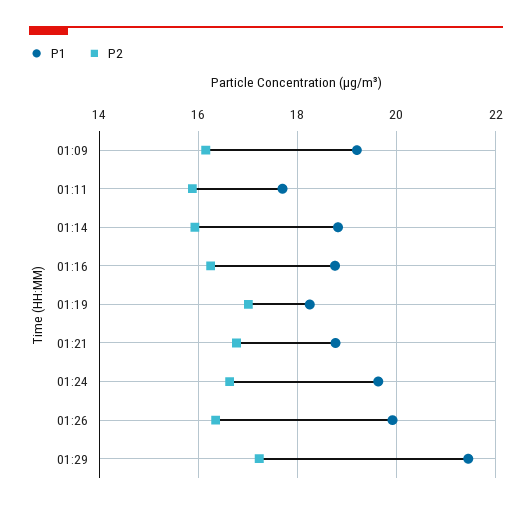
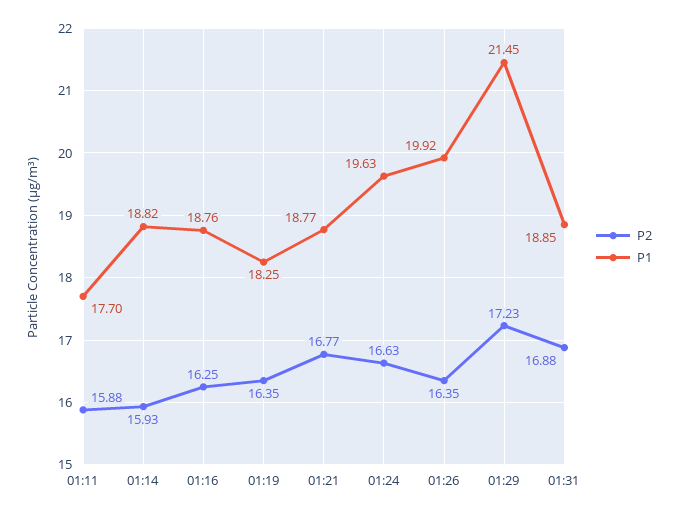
P1, 01:09: 19.2 -> none
P2, 01:09: 16.2 -> none
P2, 01:19: 17 -> 16.35
P2, 01:31: none -> 16.88
P1, 01:31: none -> 18.85

